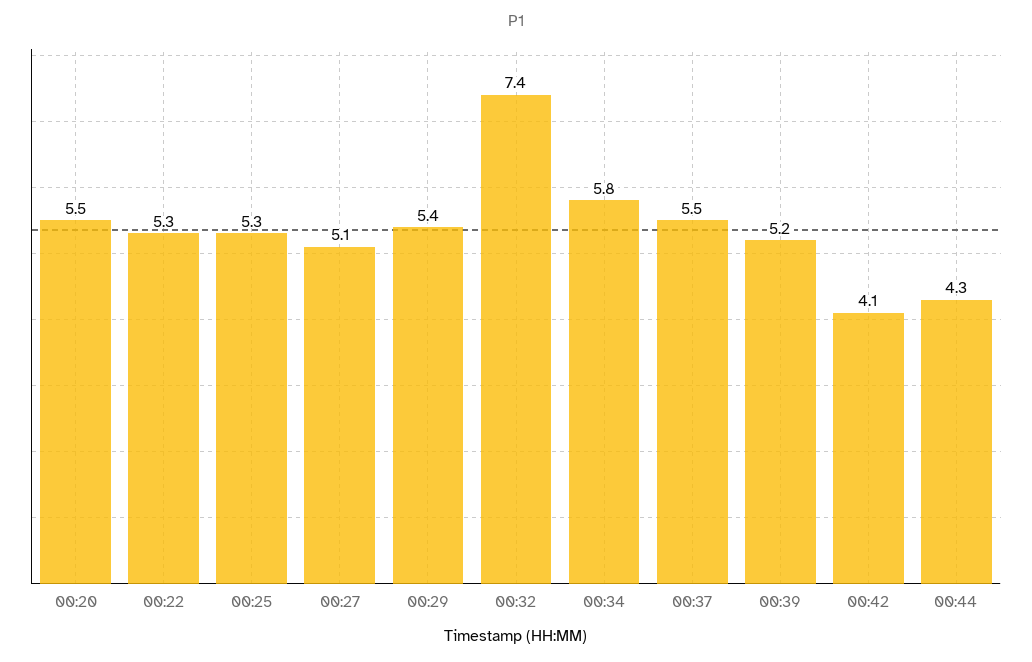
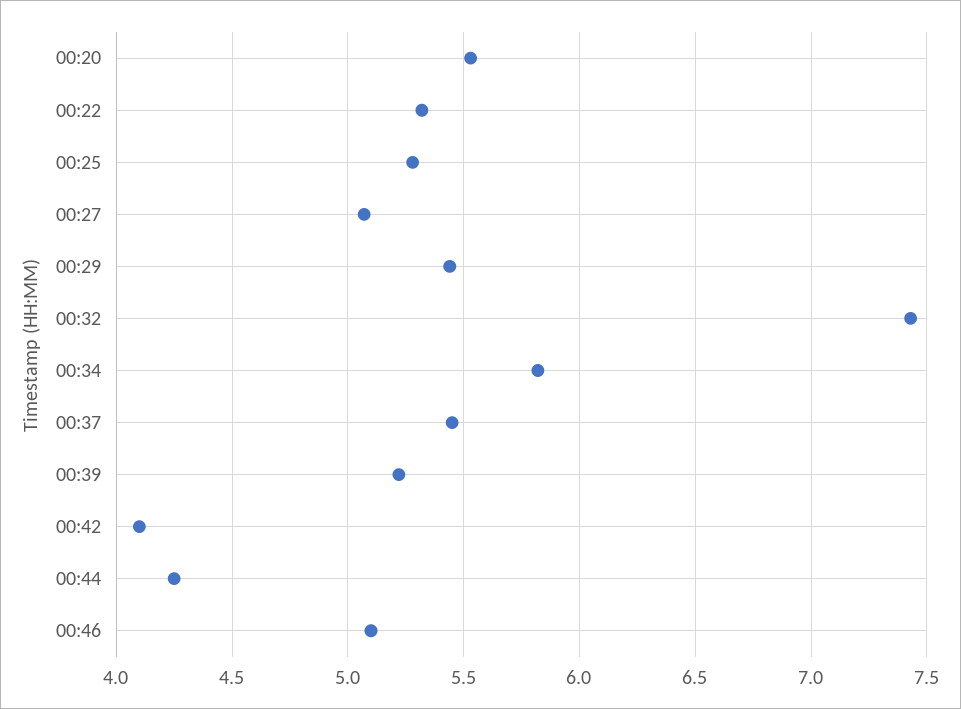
00:46: none -> 5.1

